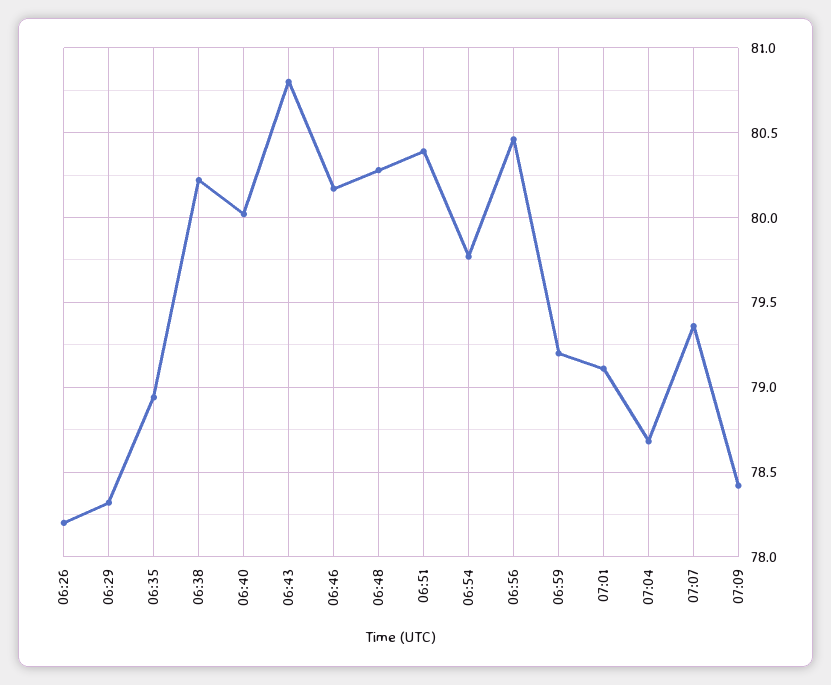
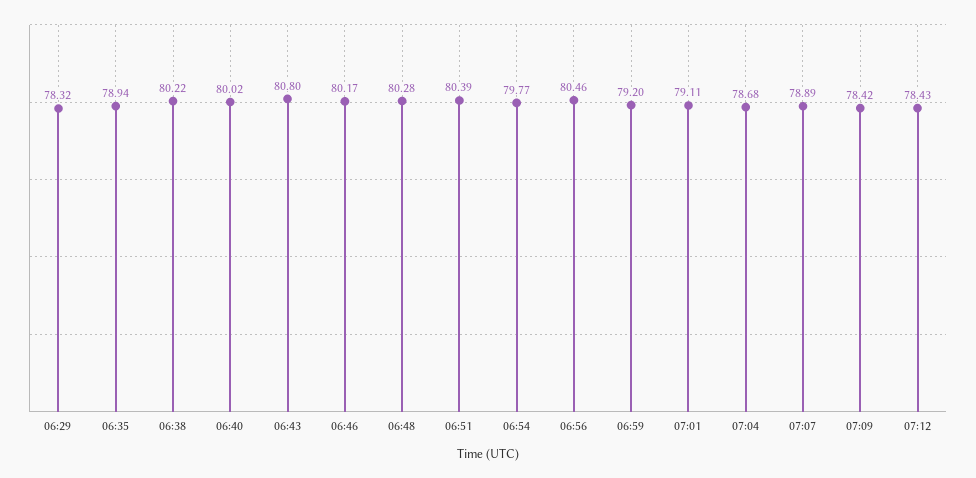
06:26: 78.2 -> none
07:07: 79.35 -> 78.89
07:12: none -> 78.43

